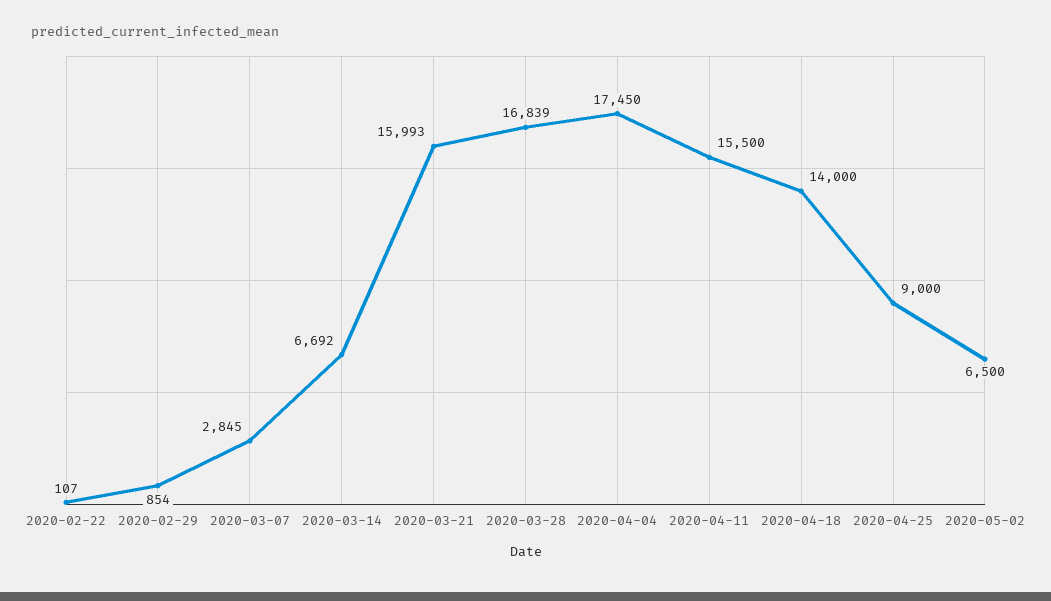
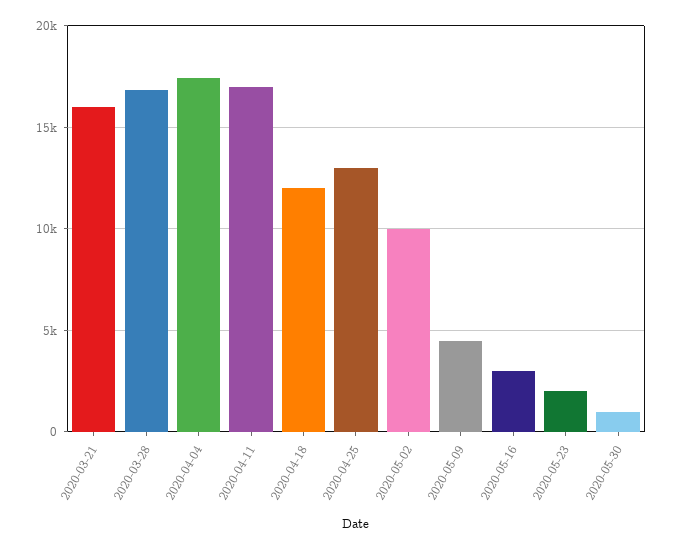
2020-02-22: 107 -> none
2020-02-29: 854 -> none
2020-03-07: 2845 -> none
2020-03-14: 6692 -> none
2020-04-11: 15500 -> 17000
2020-04-18: 14000 -> 12000
2020-04-25: 9000 -> 13000
2020-05-02: 6500 -> 10000
2020-05-09: none -> 4500
2020-05-16: none -> 3000
2020-05-23: none -> 2000
2020-05-30: none -> 1000

